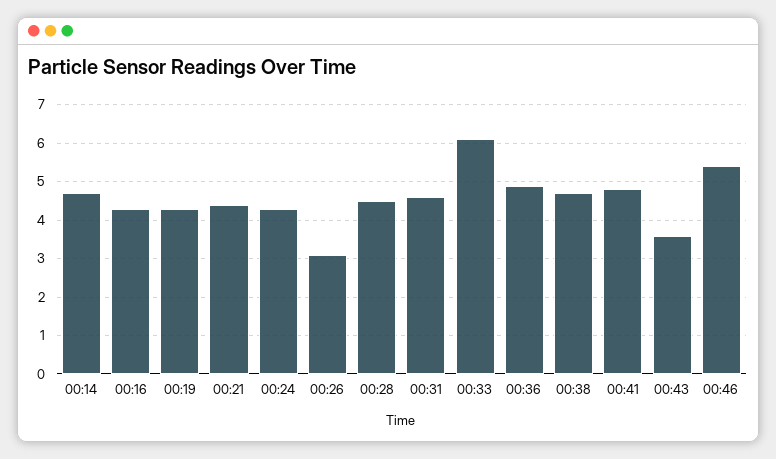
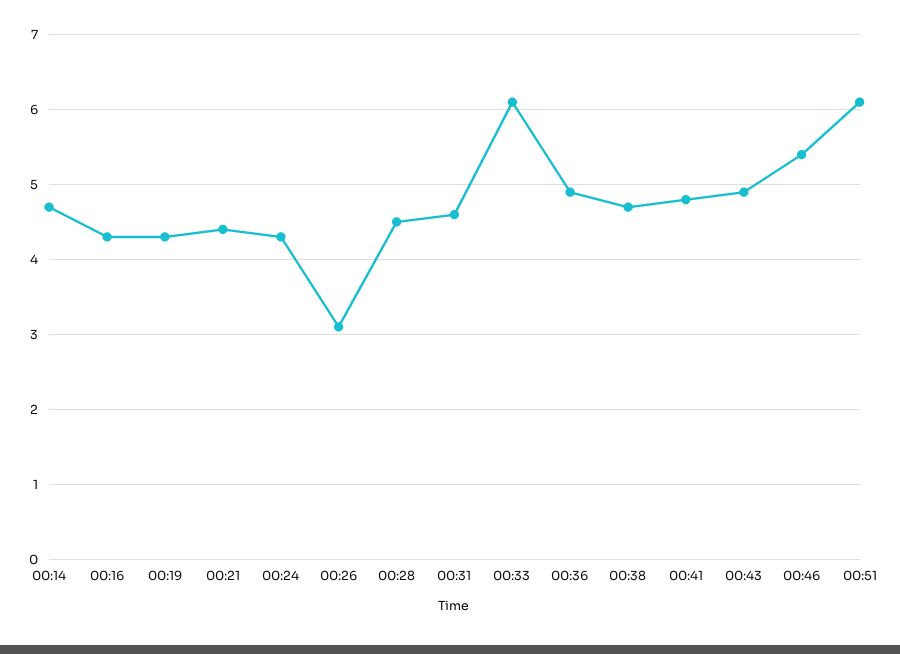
00:43: 3.5 -> 4.9
00:51: none -> 6.1

